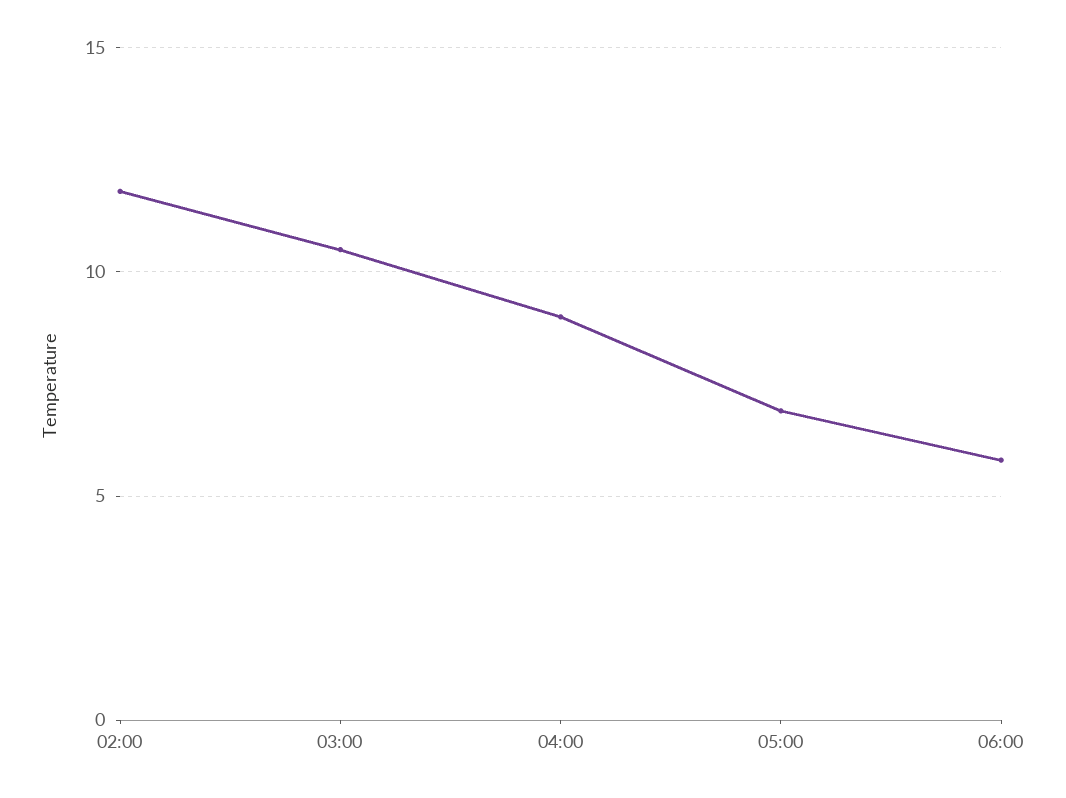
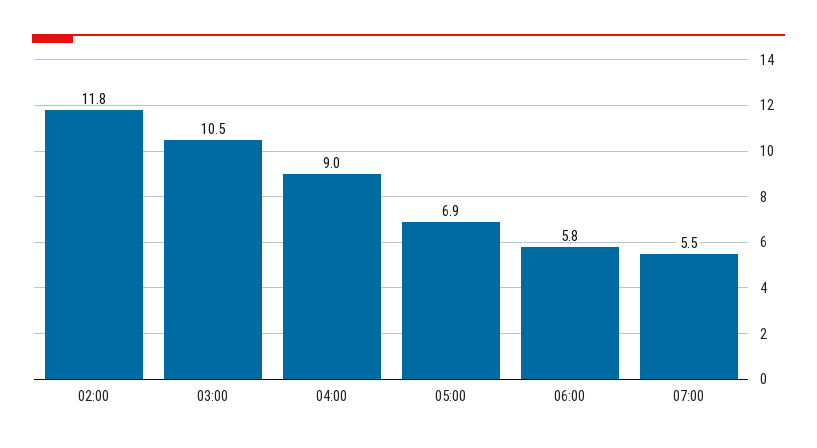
07:00: none -> 5.5

